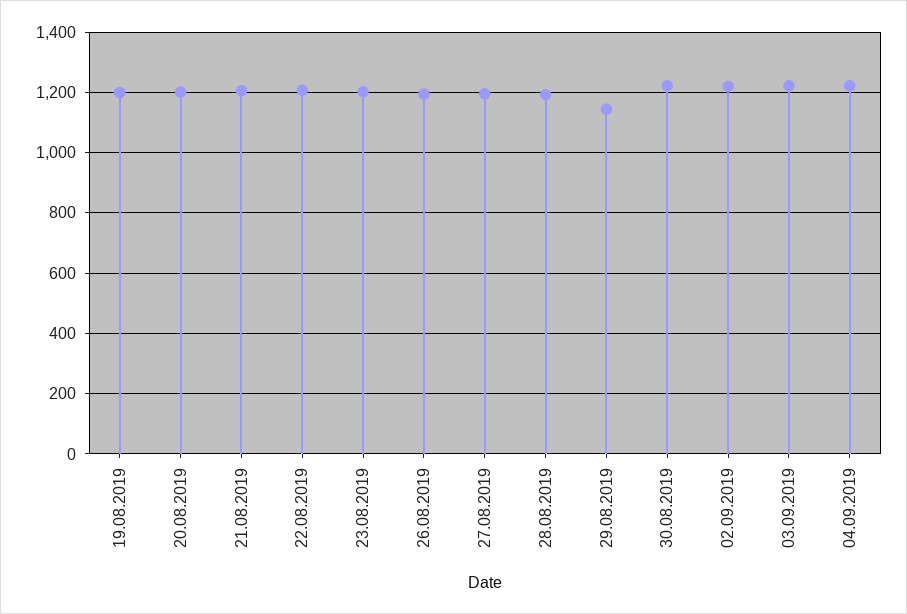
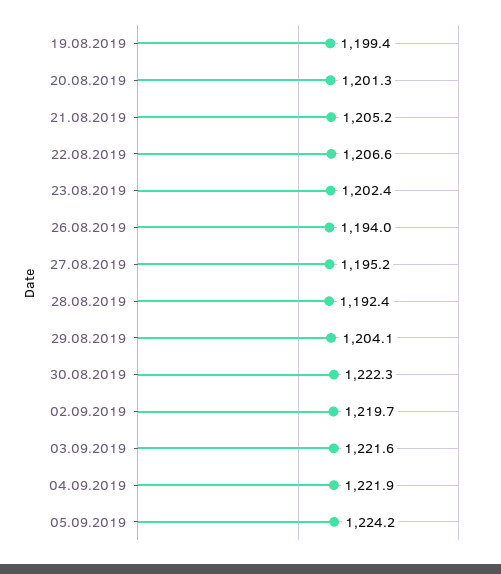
29.08.2019: 1140 -> 1204.1
05.09.2019: none -> 1224.2

